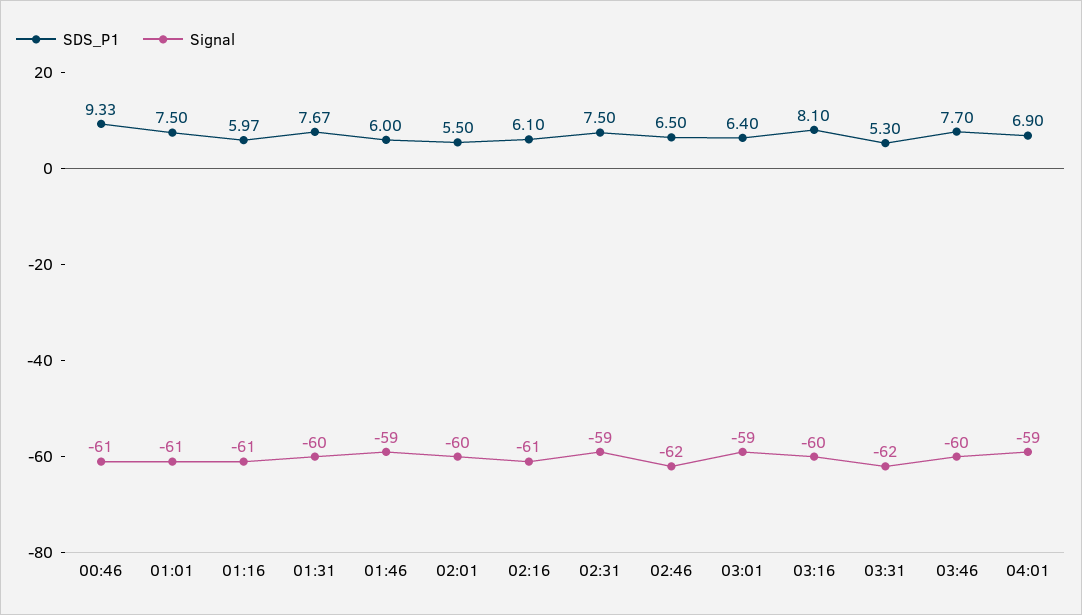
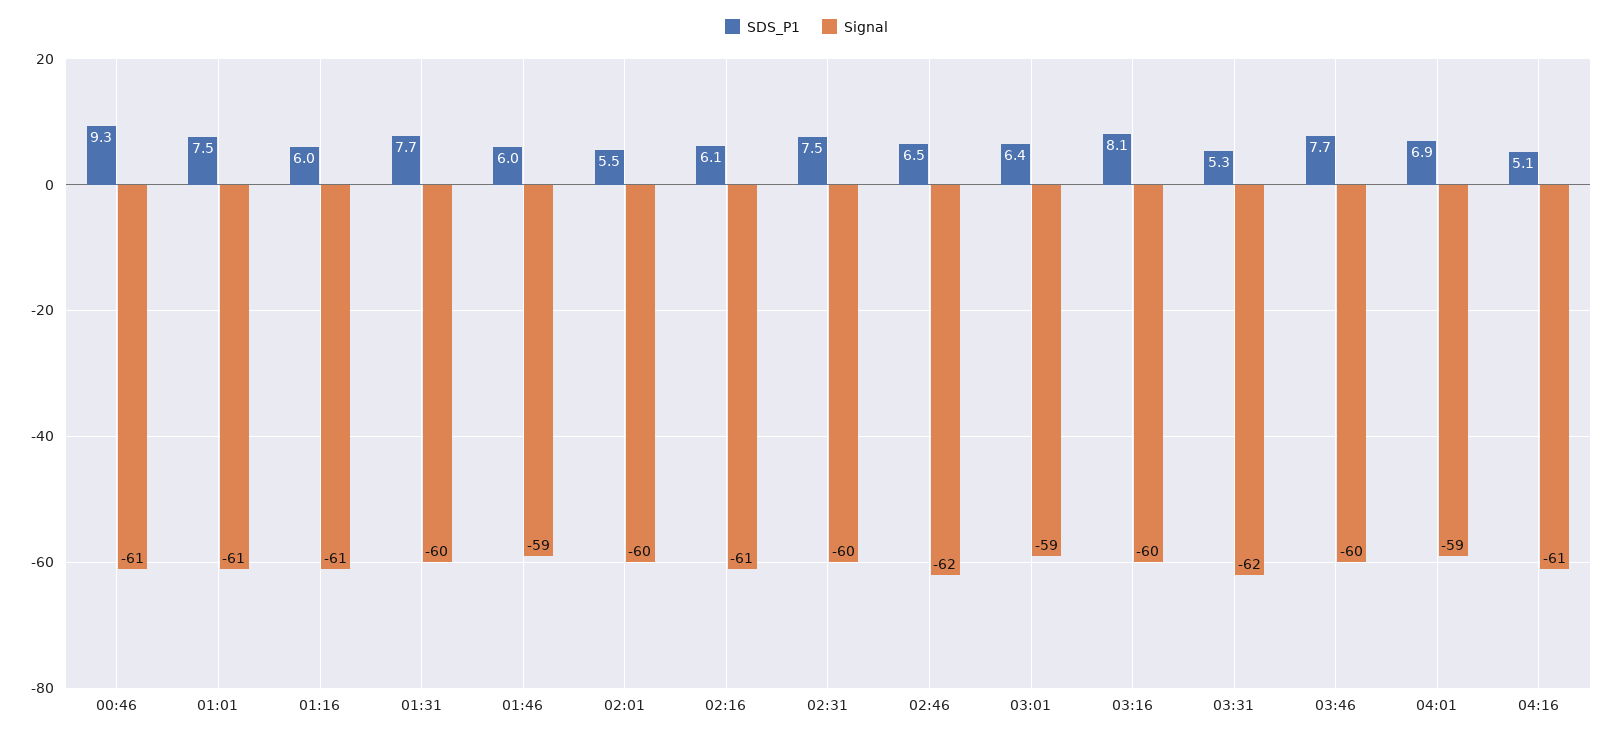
Signal, 02:31: -59 -> -60
SDS_P1, 04:16: none -> 5.1
Signal, 04:16: none -> -61

